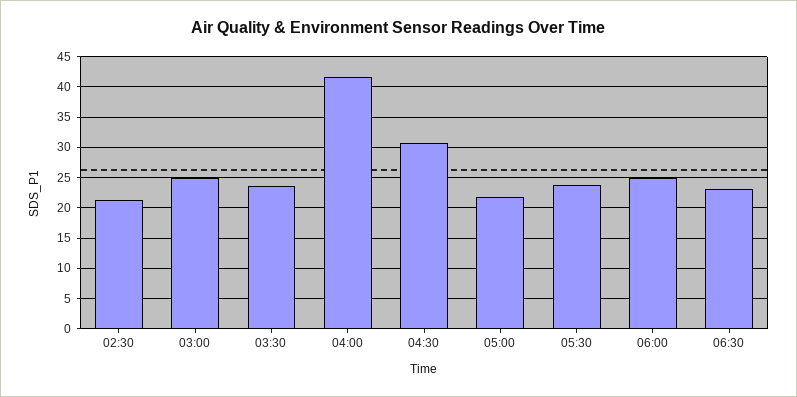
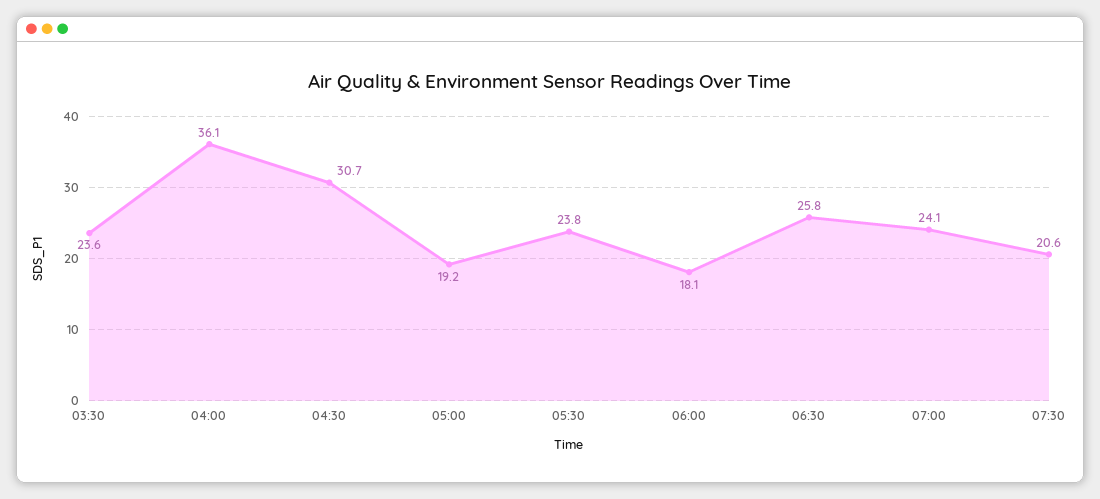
02:30: 21 -> none
03:00: 25 -> none
04:00: 42 -> 36.1
05:00: 22 -> 19.2
06:00: 25 -> 18.1
06:30: 23 -> 25.8
07:00: none -> 24.1
07:30: none -> 20.6

